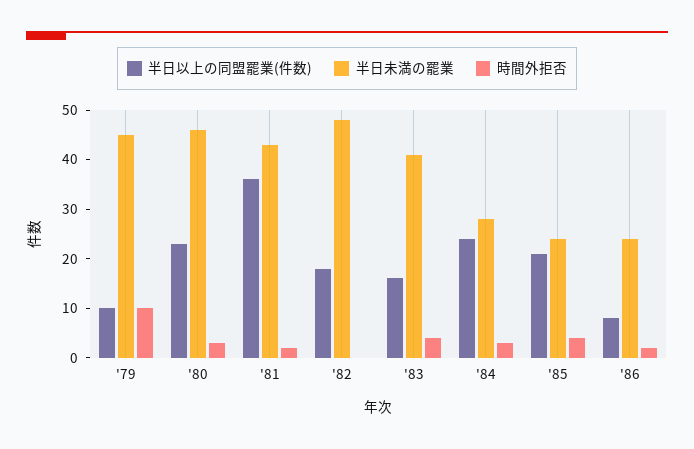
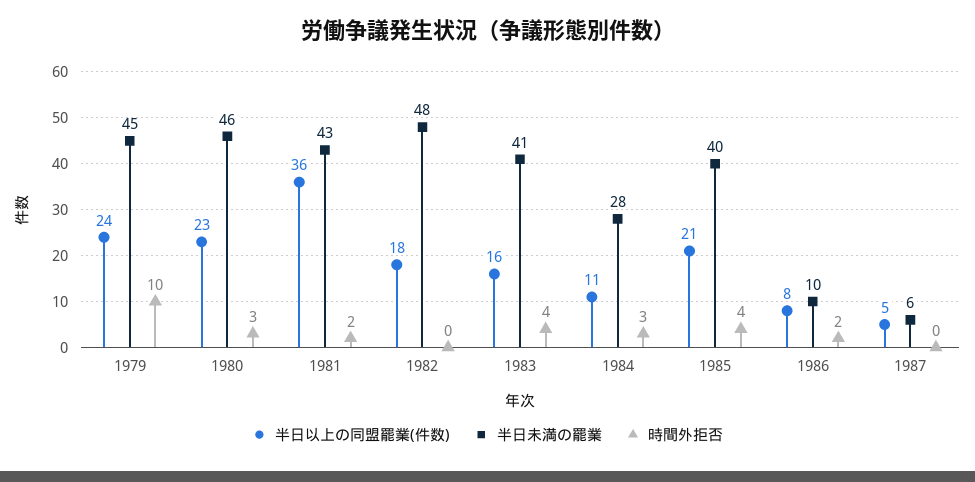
半日以上の同盟罷業(件数), '79: 10 -> 24
半日以上の同盟罷業(件数), '84: 25 -> 11
半日未満の罷業, '85: 25 -> 40
半日未満の罷業, '86: 25 -> 10
半日以上の同盟罷業(件数), 1987: none -> 5
半日未満の罷業, 1987: none -> 6
時間外拒否, 1987: none -> 0

